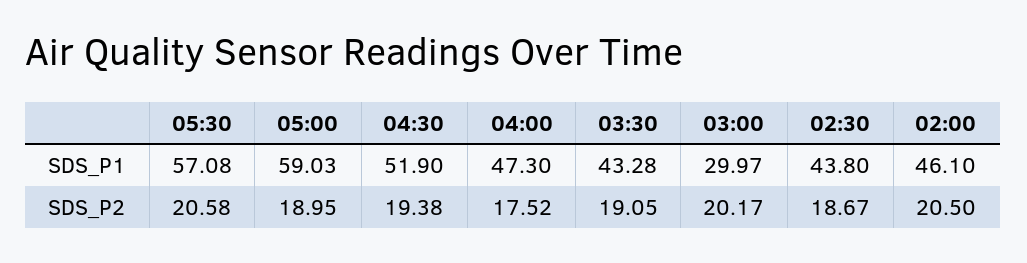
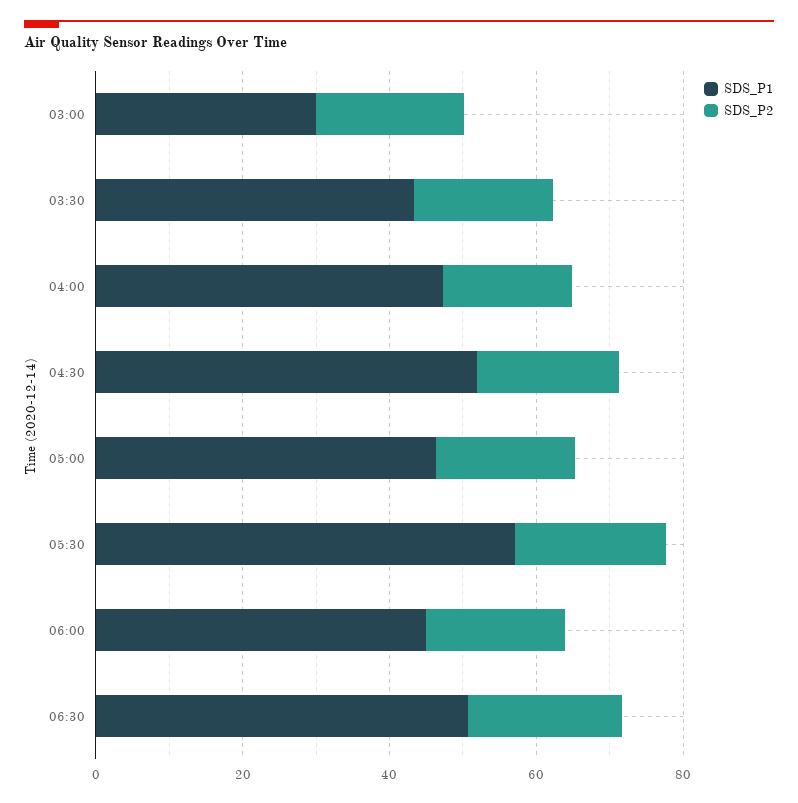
SDS_P1, 05:00: 59.03 -> 45
SDS_P1, 02:30: 43.8 -> none
SDS_P1, 02:00: 46.1 -> none
SDS_P2, 02:30: 18.67 -> none
SDS_P2, 02:00: 20.5 -> none
SDS_P1, 06:00: none -> 45
SDS_P2, 06:00: none -> 20
SDS_P1, 06:30: none -> 50
SDS_P2, 06:30: none -> 20

